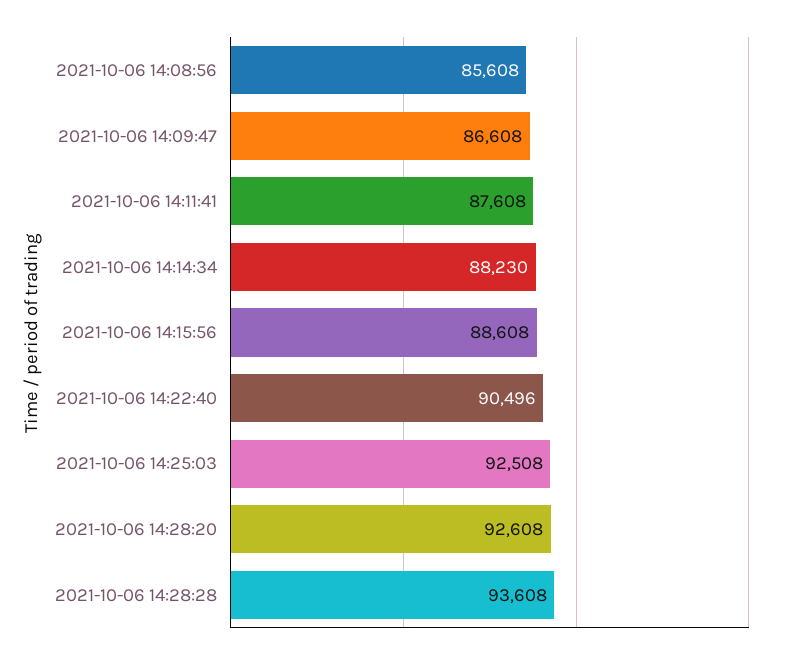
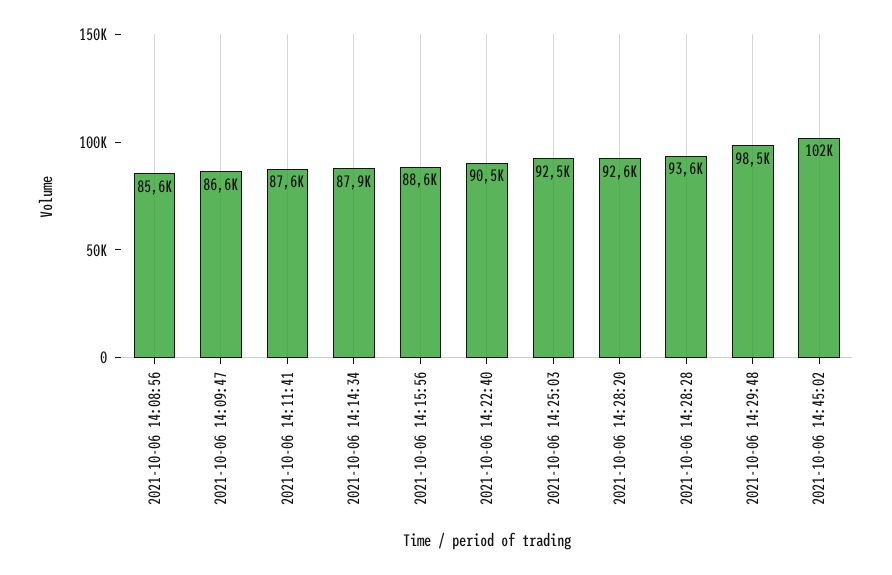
2021-10-06 14:14:34: 88230 -> 87900
2021-10-06 14:29:48: none -> 98500
2021-10-06 14:45:02: none -> 102000

